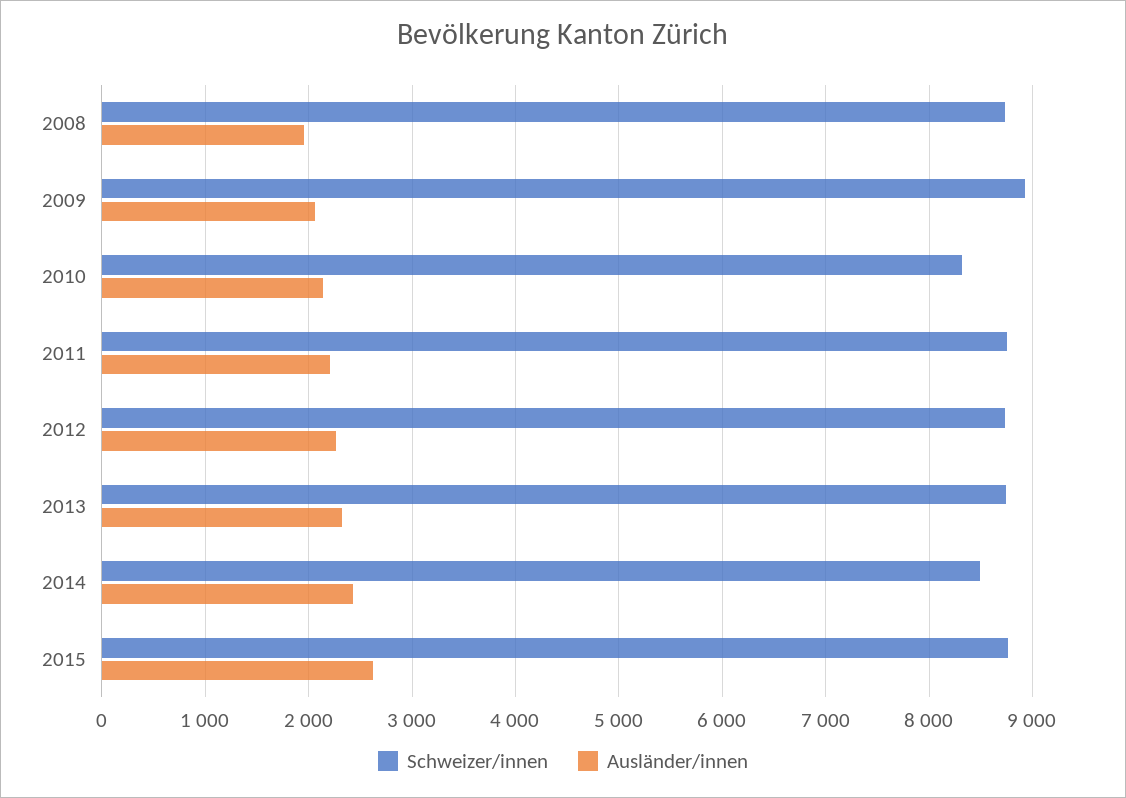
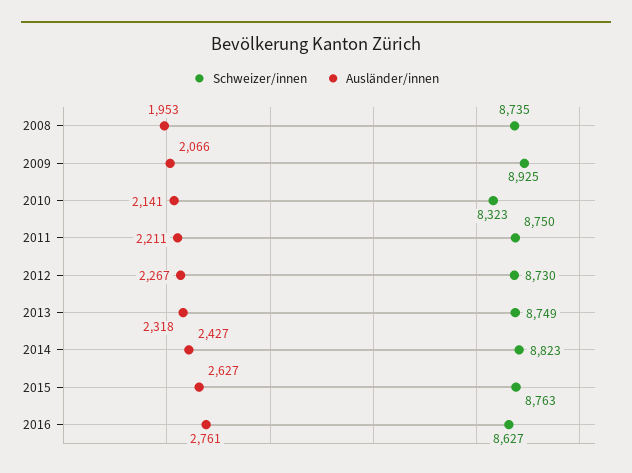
Schweizer/innen, 2014: 8500 -> 8823
Schweizer/innen, 2016: none -> 8627
Ausländer/innen, 2016: none -> 2761

